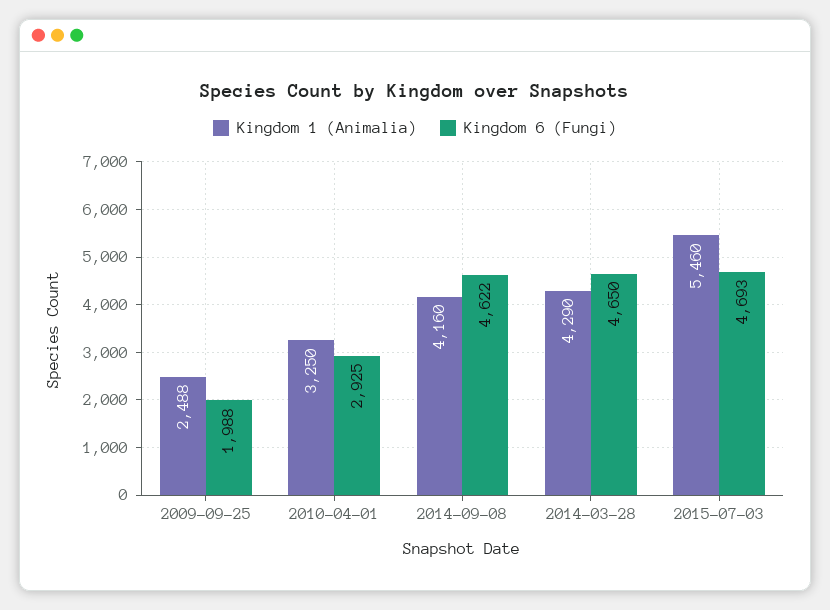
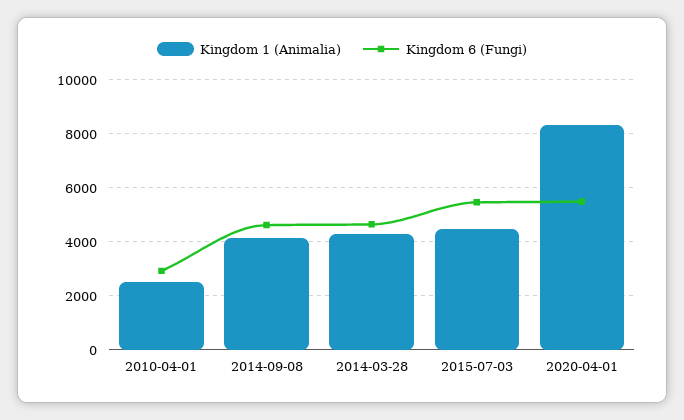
Kingdom 1 (Animalia), 2009-09-25: 2488 -> none
Kingdom 6 (Fungi), 2009-09-25: 1988 -> none
Kingdom 1 (Animalia), 2010-04-01: 3250 -> 2500
Kingdom 1 (Animalia), 2015-07-03: 5460 -> 4500
Kingdom 6 (Fungi), 2015-07-03: 4693 -> 5500
Kingdom 1 (Animalia), 2020-04-01: none -> 8250
Kingdom 6 (Fungi), 2020-04-01: none -> 5500

